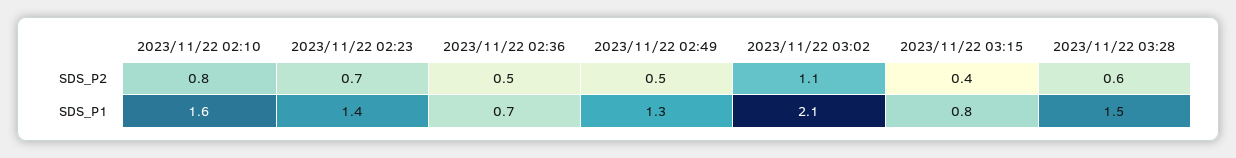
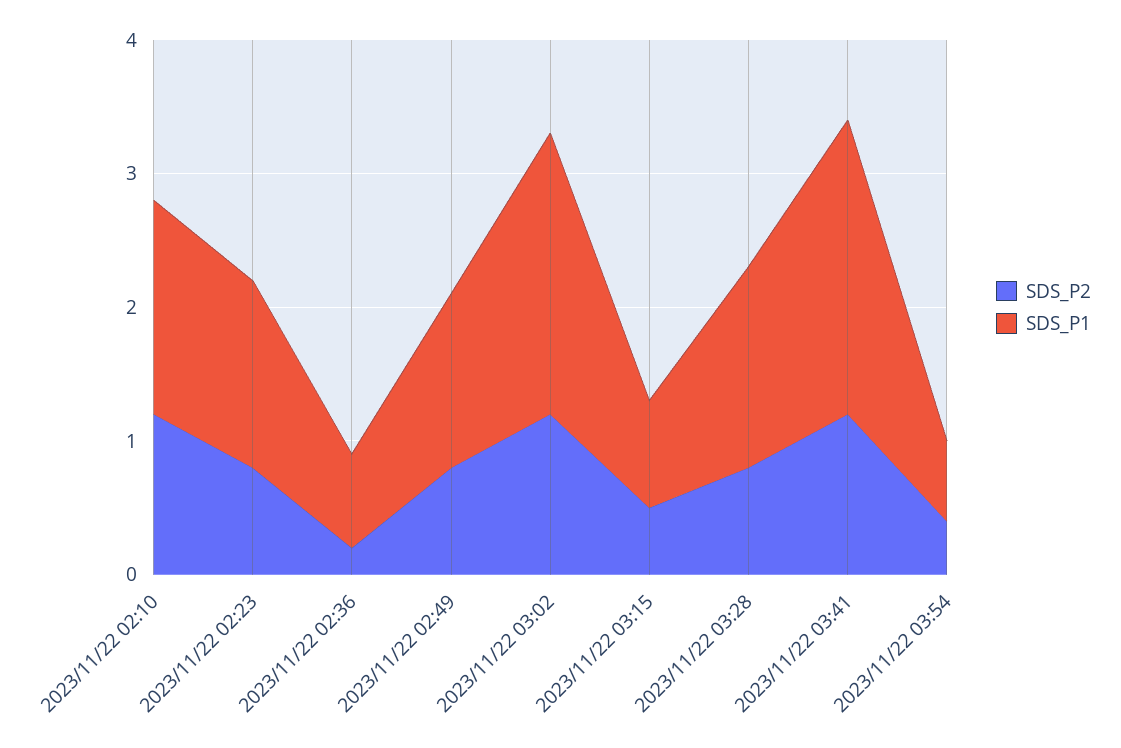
SDS_P2, 2023/11/22 02:10: 0.8 -> 1.2
SDS_P2, 2023/11/22 02:23: 0.7 -> 0.8
SDS_P2, 2023/11/22 02:36: 0.5 -> 0.2
SDS_P2, 2023/11/22 02:49: 0.5 -> 0.8
SDS_P2, 2023/11/22 03:02: 1.1 -> 1.2
SDS_P2, 2023/11/22 03:15: 0.4 -> 0.5
SDS_P2, 2023/11/22 03:28: 0.6 -> 0.8
SDS_P2, 2023/11/22 03:41: none -> 1.2
SDS_P1, 2023/11/22 03:41: none -> 2.2
SDS_P2, 2023/11/22 03:54: none -> 0.4
SDS_P1, 2023/11/22 03:54: none -> 0.6

